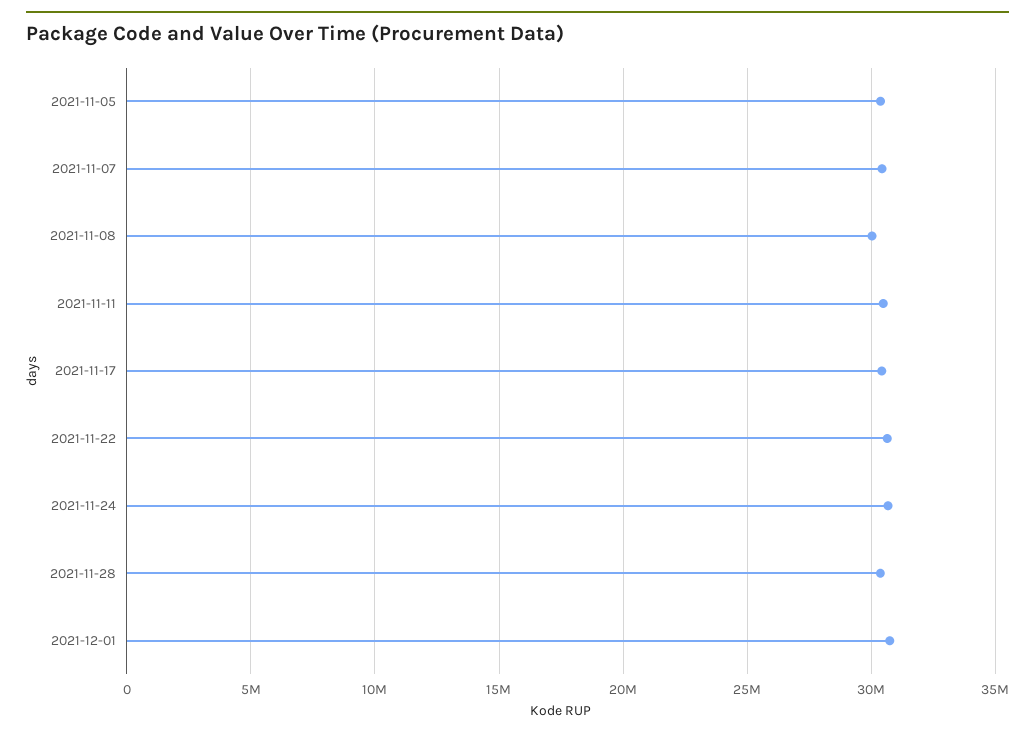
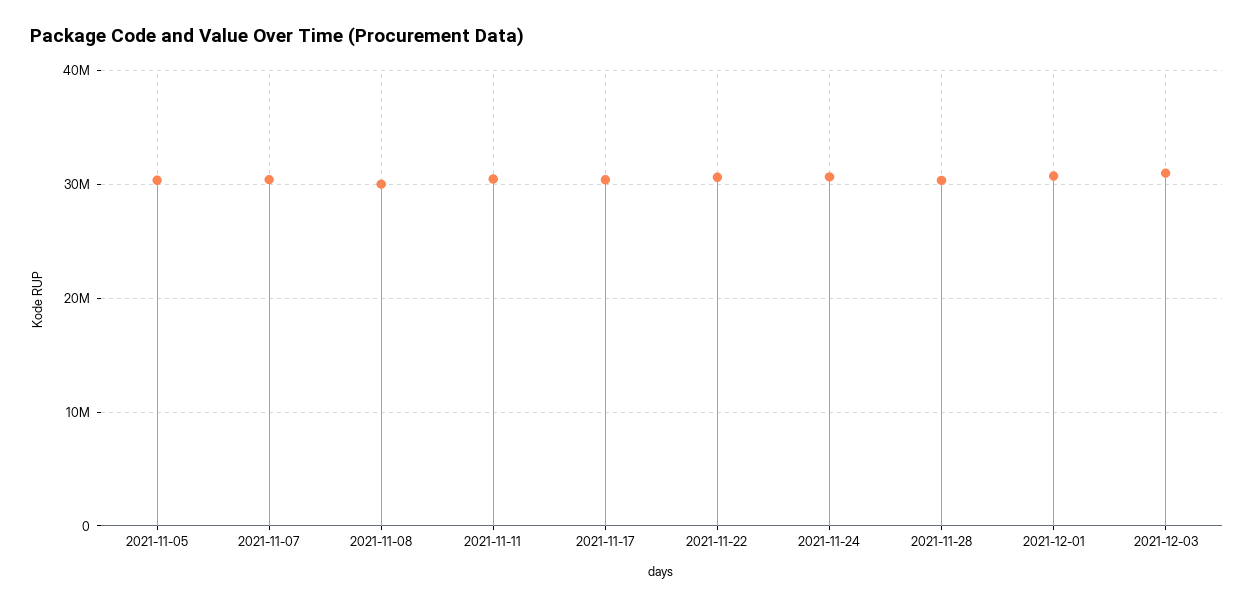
2021-12-03: none -> 31000000

